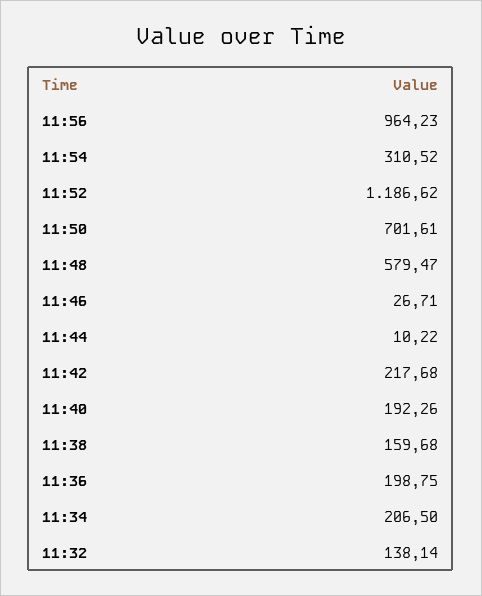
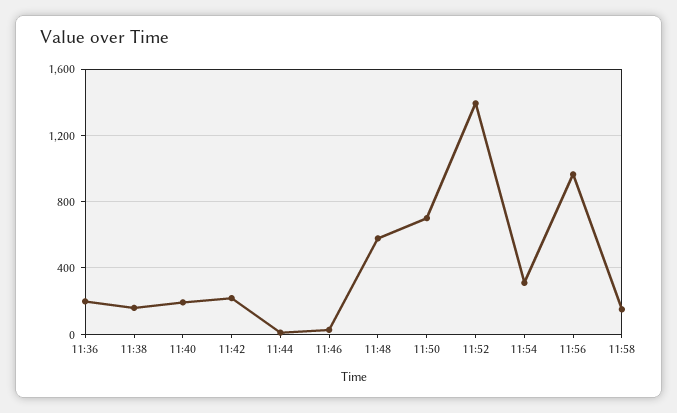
11:52: 1186.62 -> 1400
11:34: 206.5 -> none
11:32: 138.14 -> none
11:58: none -> 150

